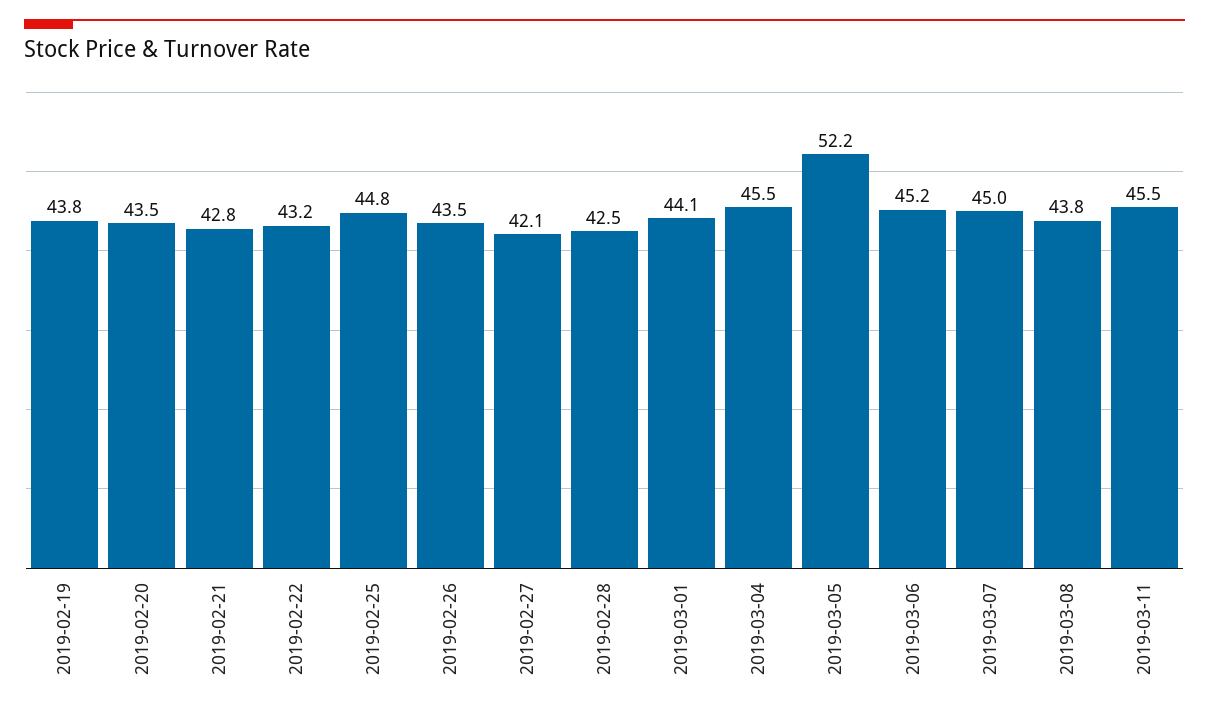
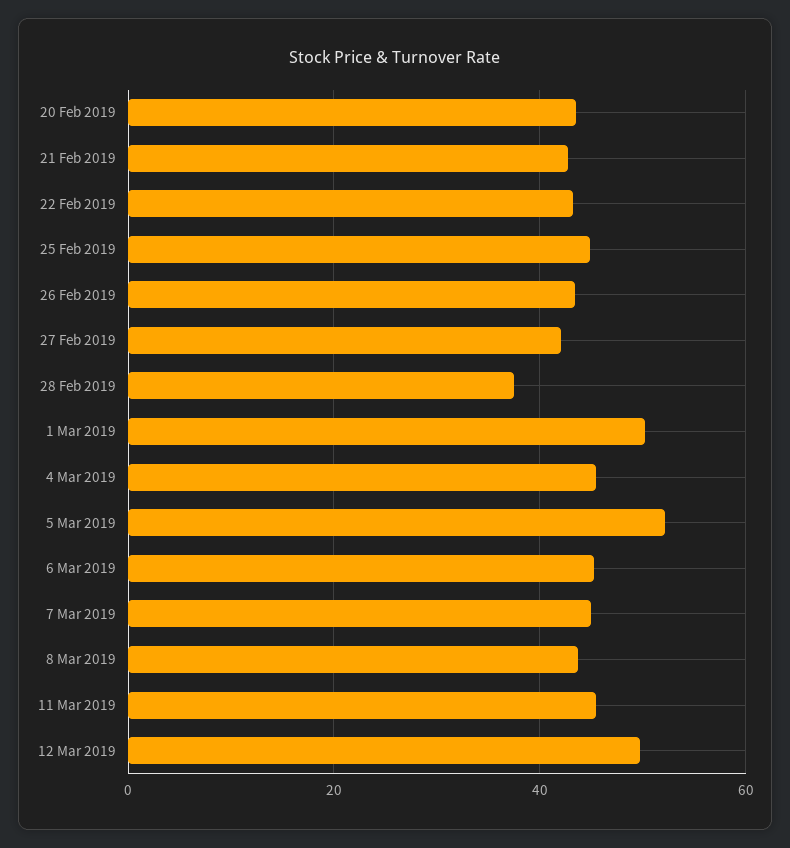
2019-02-19: 43.8 -> none
2019-02-28: 42.5 -> 38
2019-03-01: 44.1 -> 50
12 Mar 2019: none -> 50

